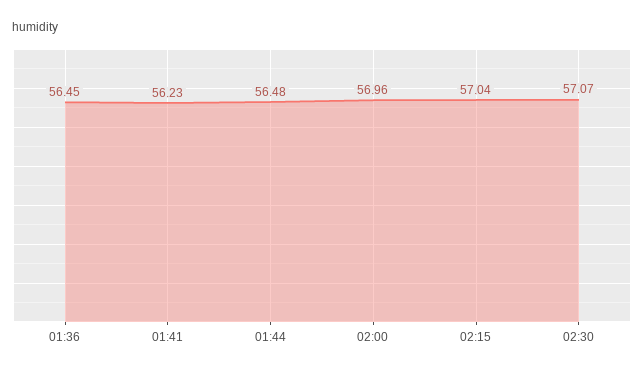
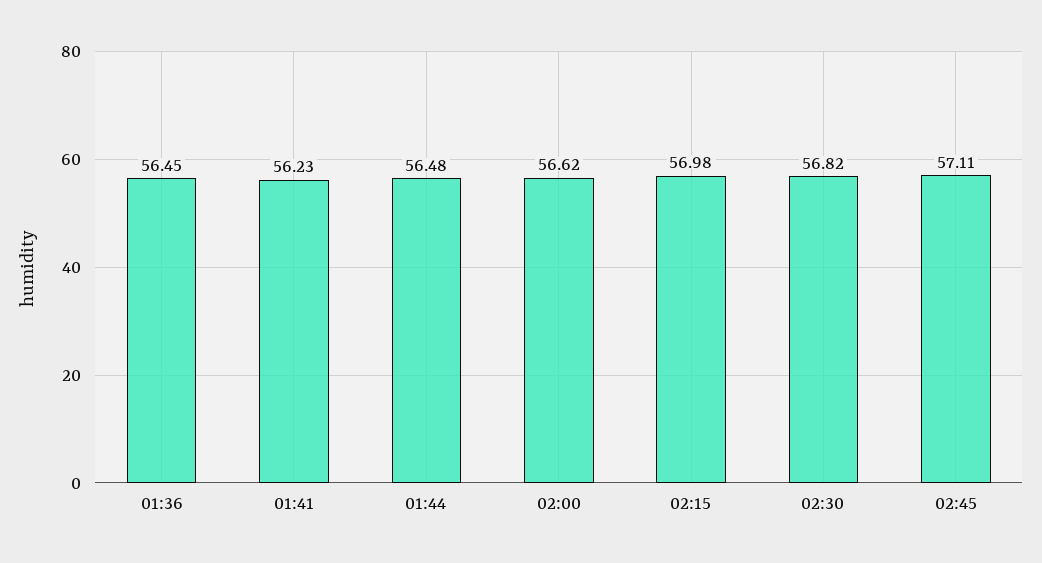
02:00: 56.96 -> 56.62
02:15: 57.04 -> 56.98
02:30: 57.07 -> 56.82
02:45: none -> 57.11

